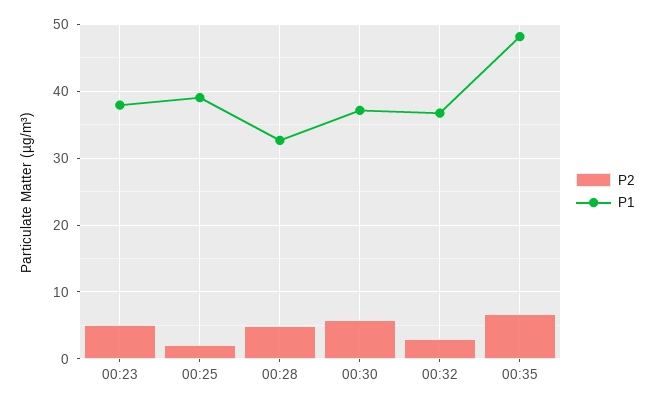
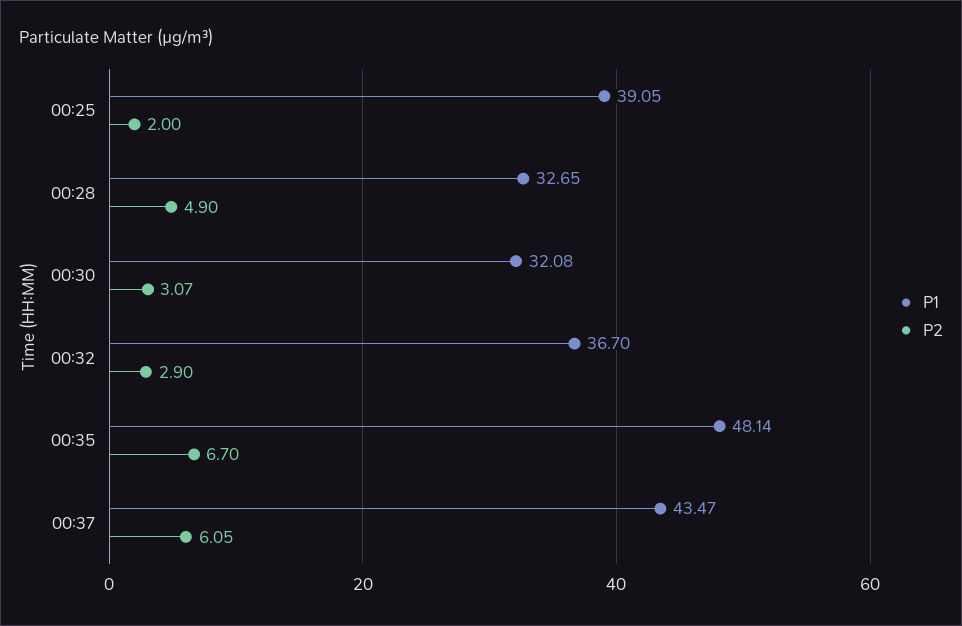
P2, 00:23: 5 -> none
P1, 00:23: 38 -> none
P2, 00:30: 6 -> 3.07
P1, 00:30: 37 -> 32.08
P1, 00:37: none -> 43.47
P2, 00:37: none -> 6.05

